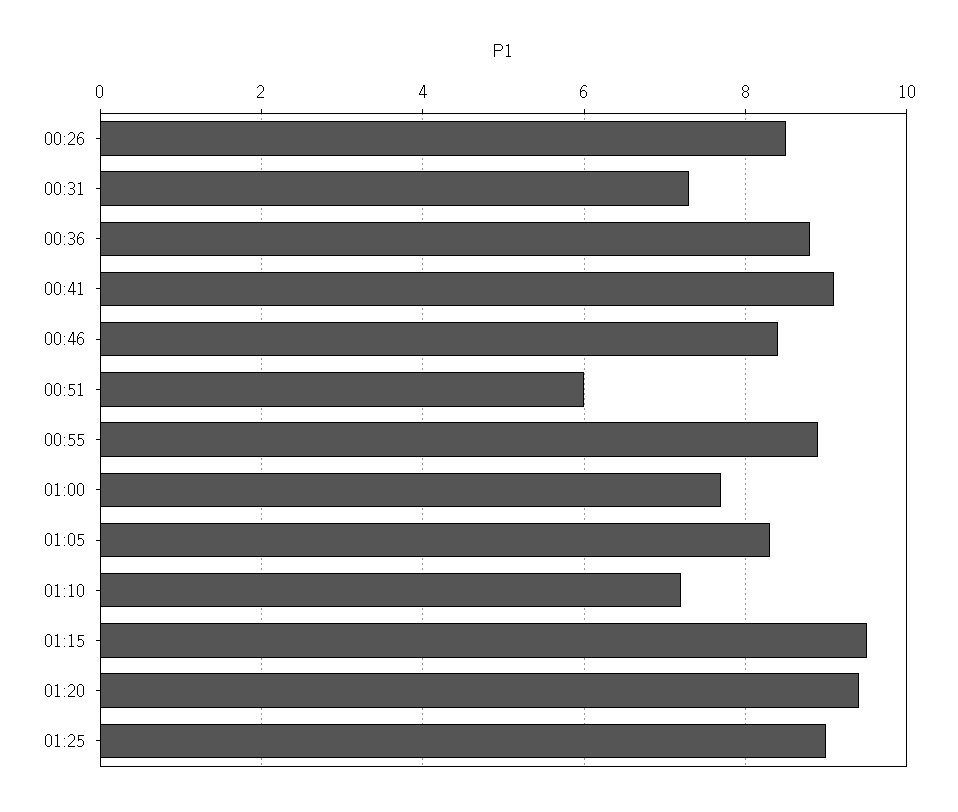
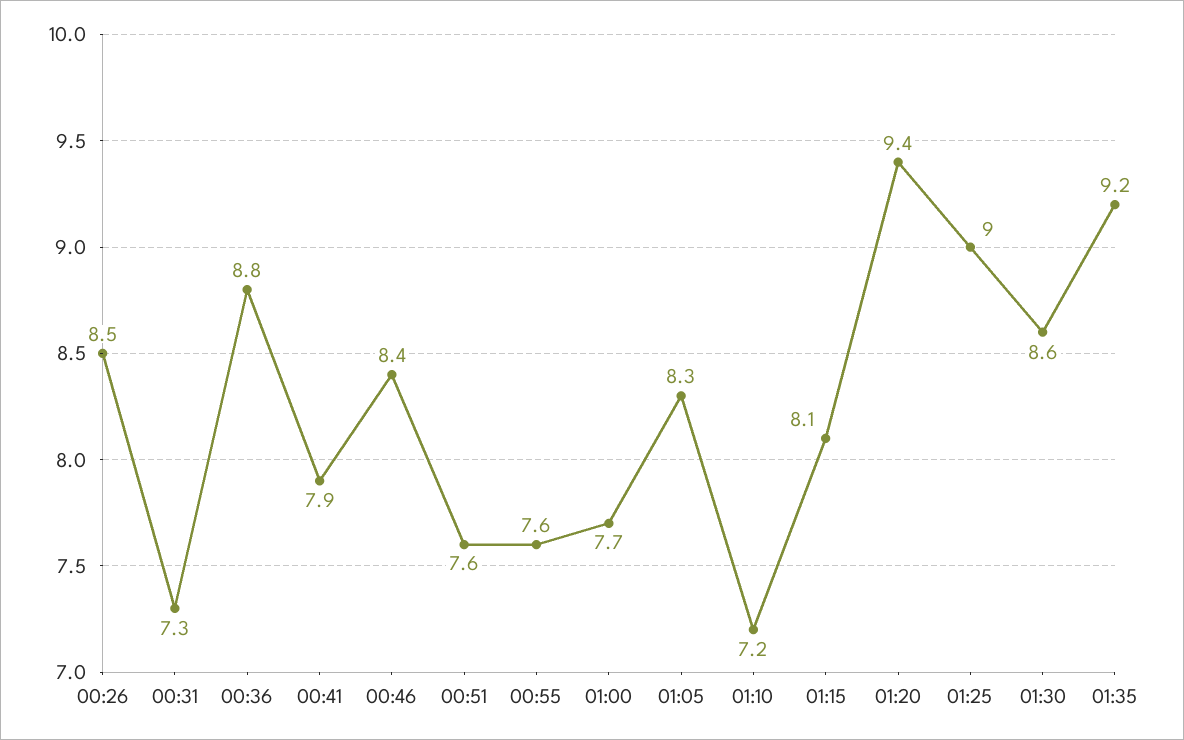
00:41: 9 -> 7.9
00:51: 6 -> 7.6
00:55: 9 -> 7.6
01:15: 9.5 -> 8.1
01:30: none -> 8.6
01:35: none -> 9.2

